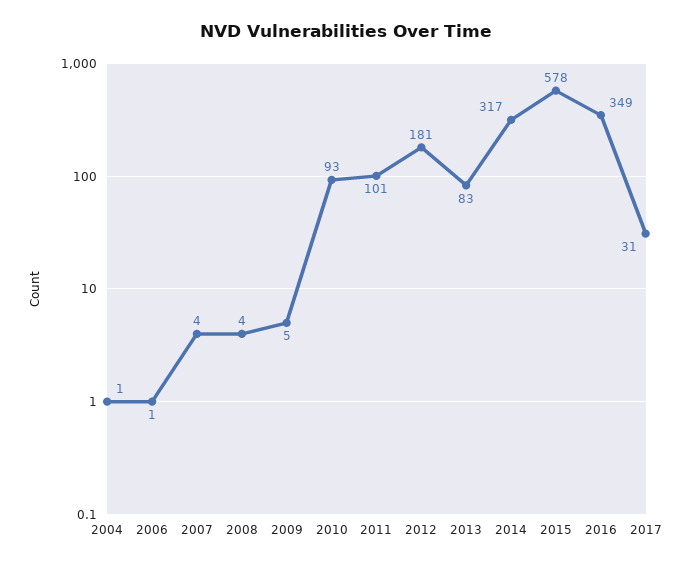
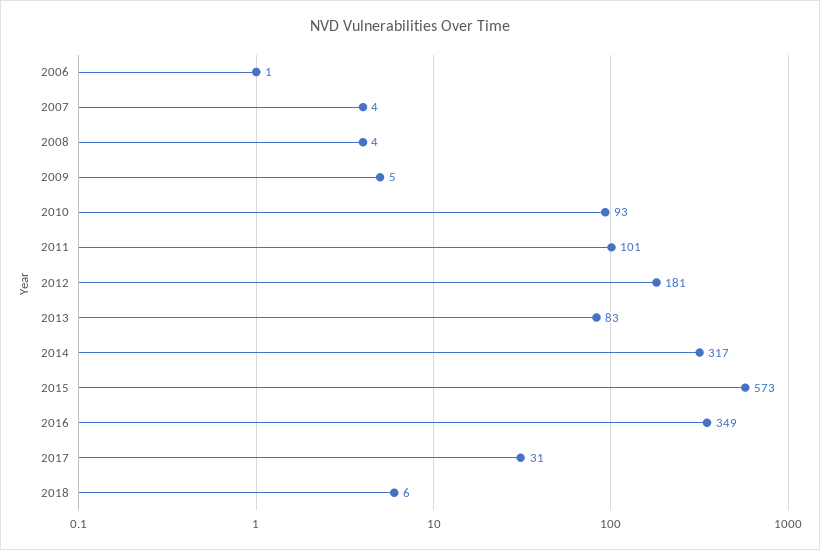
2004: 1 -> none
2015: 578 -> 573
2018: none -> 6

